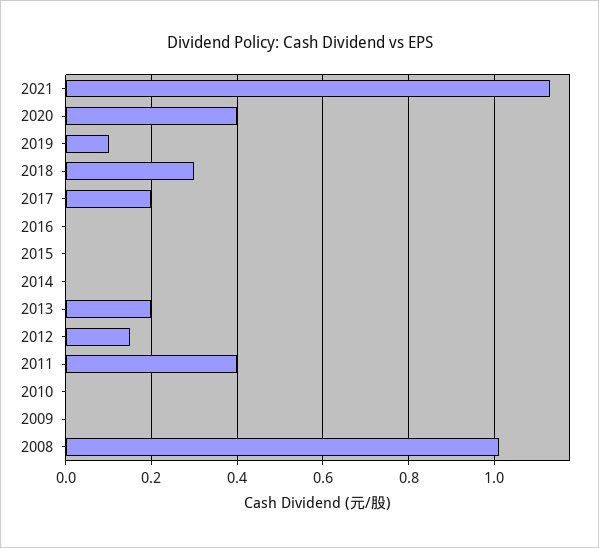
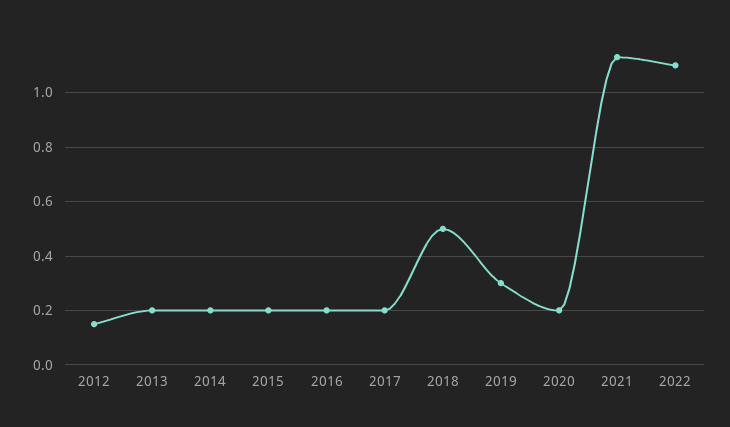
2020: 0.4 -> 0.2
2019: 0.1 -> 0.3
2018: 0.3 -> 0.5
2016: 0 -> 0.2
2015: 0 -> 0.2
2014: 0 -> 0.2
2011: 0.4 -> none
2010: 0 -> none
2009: 0 -> none
2008: 1 -> none
2022: none -> 1.1

